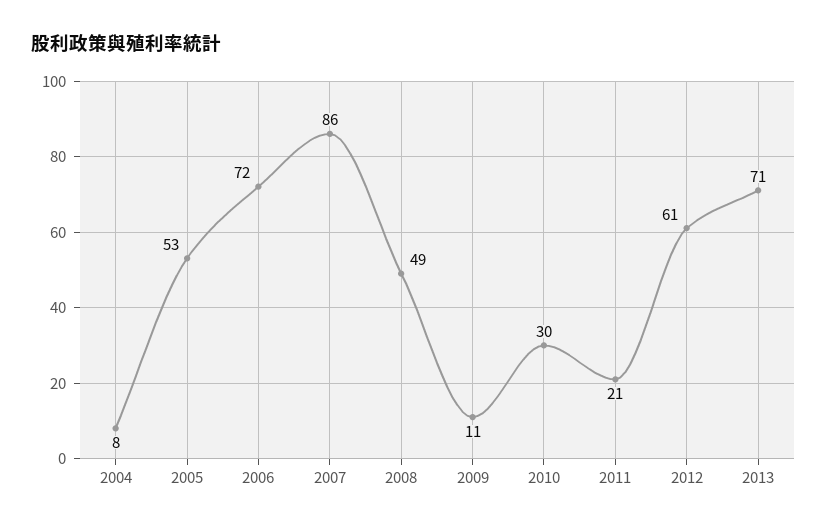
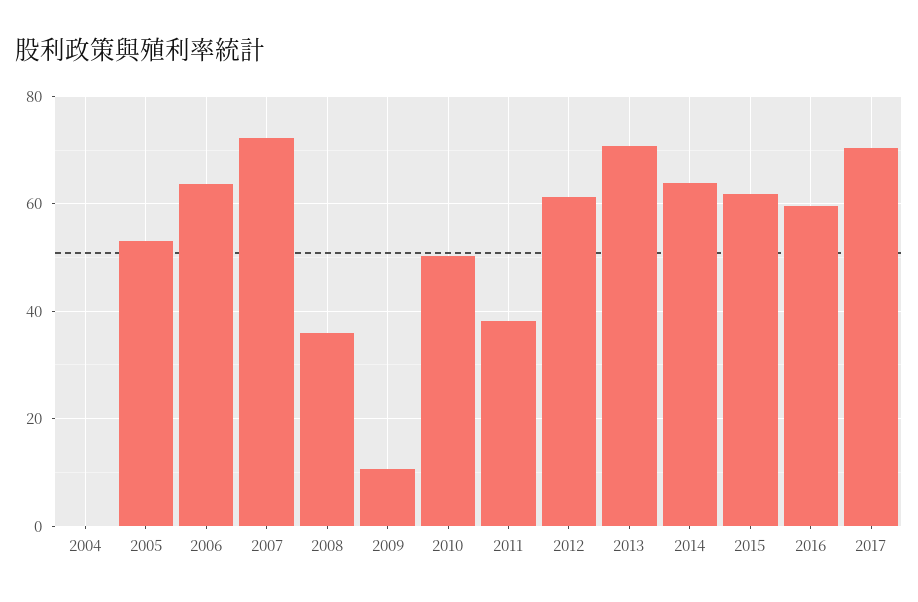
2004: 8 -> 0
2006: 72 -> 64
2007: 86 -> 72
2008: 49 -> 36
2010: 30 -> 50
2011: 21 -> 38
2014: none -> 64
2015: none -> 62
2016: none -> 60
2017: none -> 70

